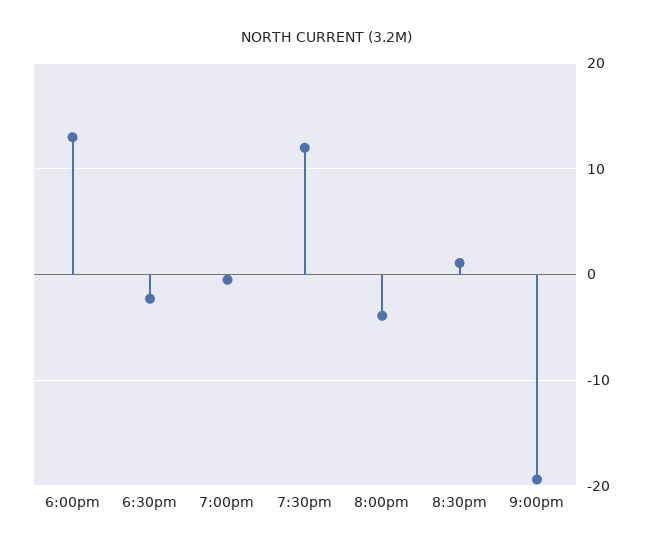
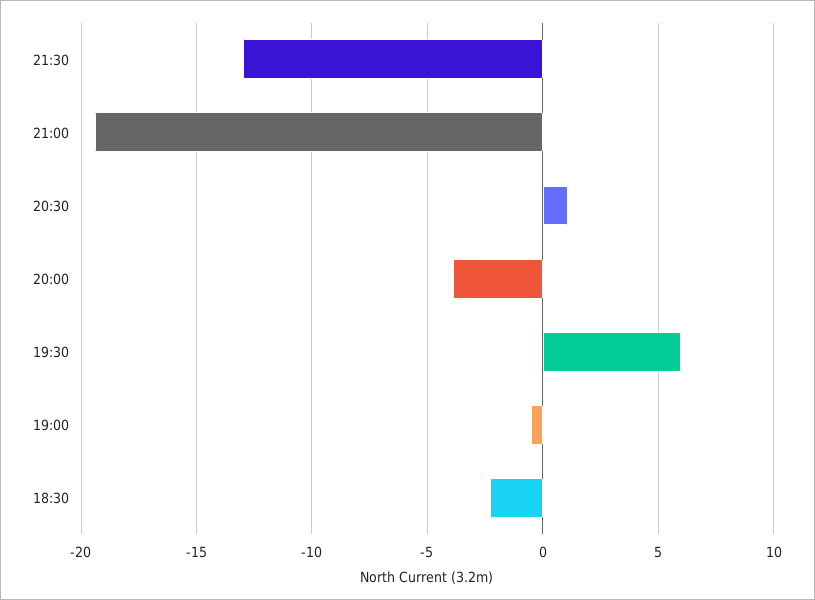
6:00pm: 13 -> none
7:30pm: 12 -> 6
21:30: none -> -13

